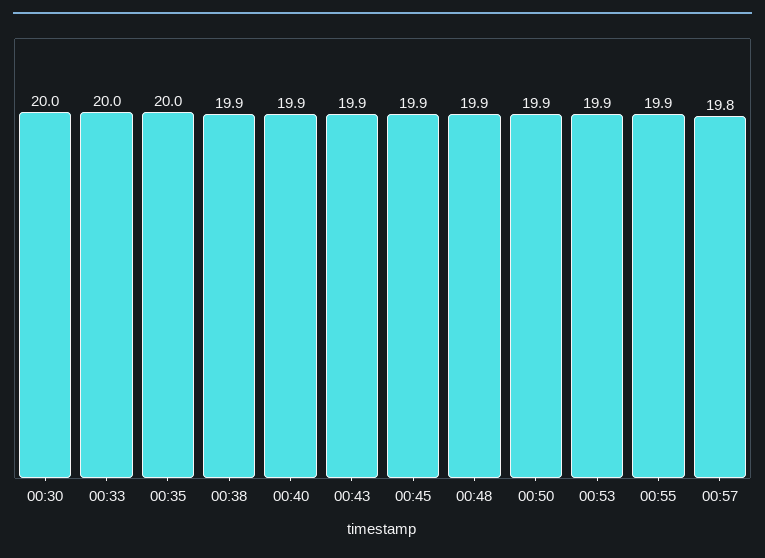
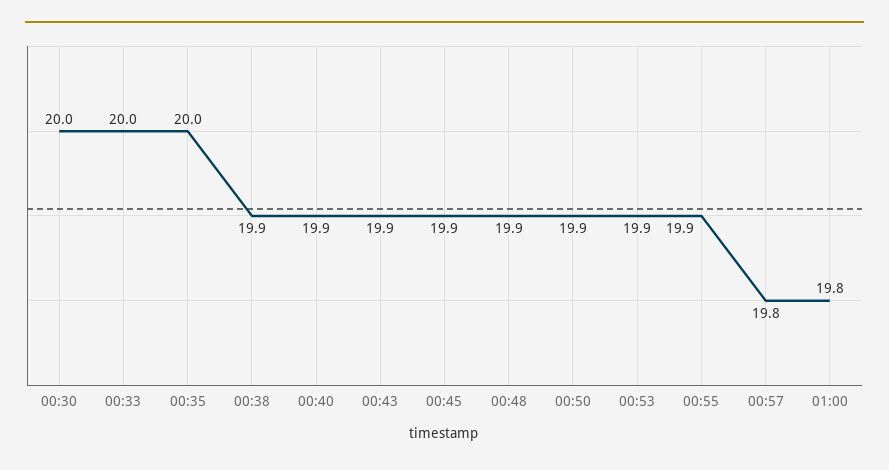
01:00: none -> 19.8

